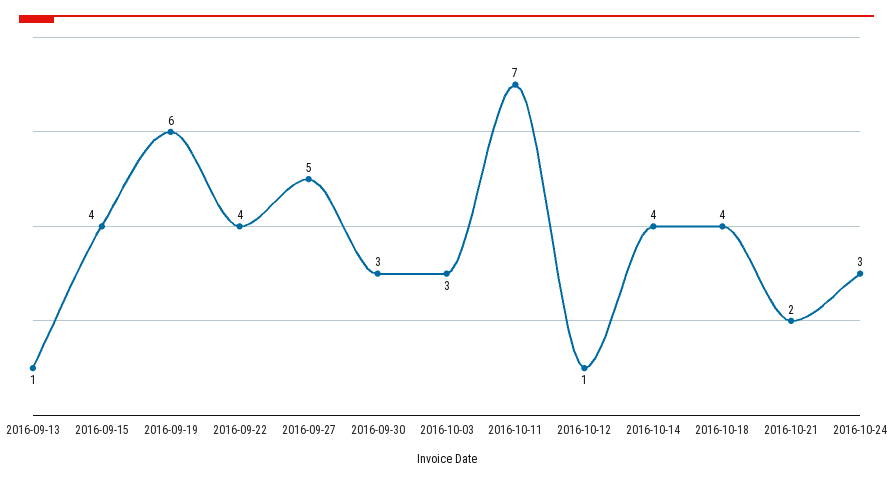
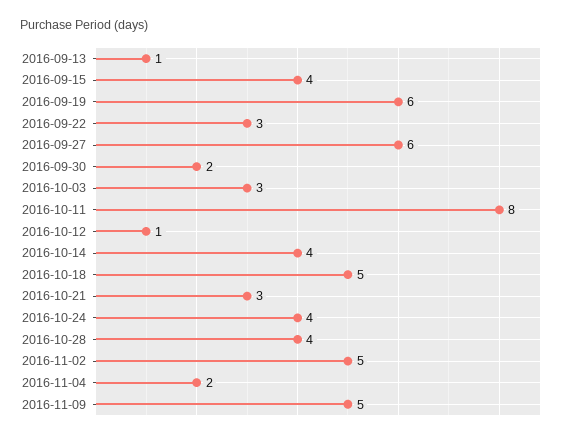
2016-09-22: 4 -> 3
2016-09-27: 5 -> 6
2016-09-30: 3 -> 2
2016-10-11: 7 -> 8
2016-10-18: 4 -> 5
2016-10-21: 2 -> 3
2016-10-24: 3 -> 4
2016-10-28: none -> 4
2016-11-02: none -> 5
2016-11-04: none -> 2
2016-11-09: none -> 5

